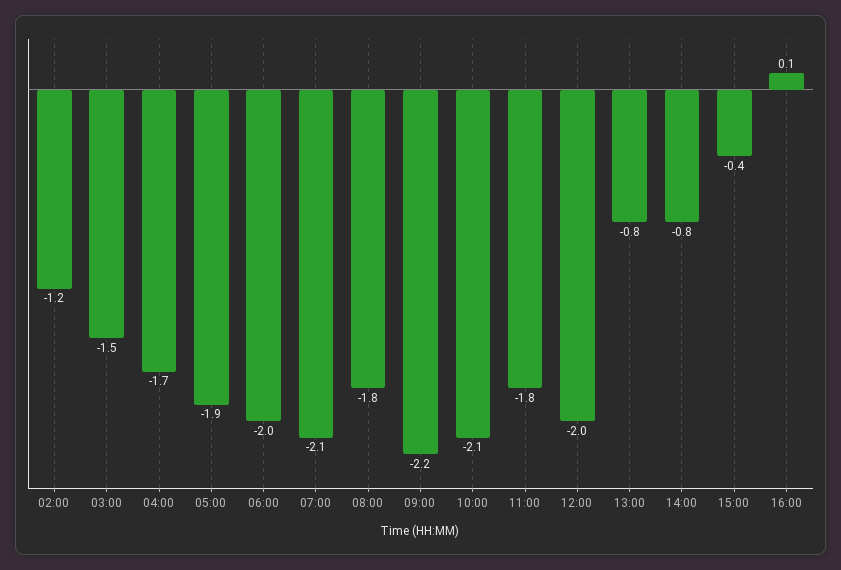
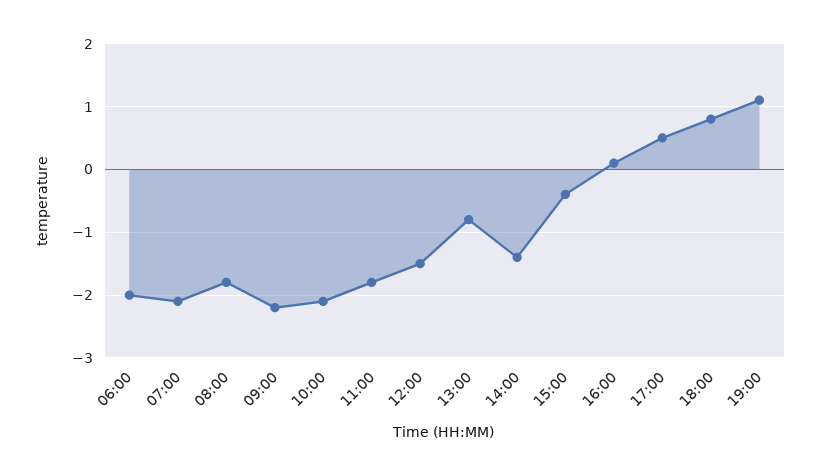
02:00: -1.2 -> none
03:00: -1.5 -> none
04:00: -1.7 -> none
05:00: -1.9 -> none
12:00: -2 -> -1.5
14:00: -0.8 -> -1.4
17:00: none -> 0.5
18:00: none -> 0.8
19:00: none -> 1.1

